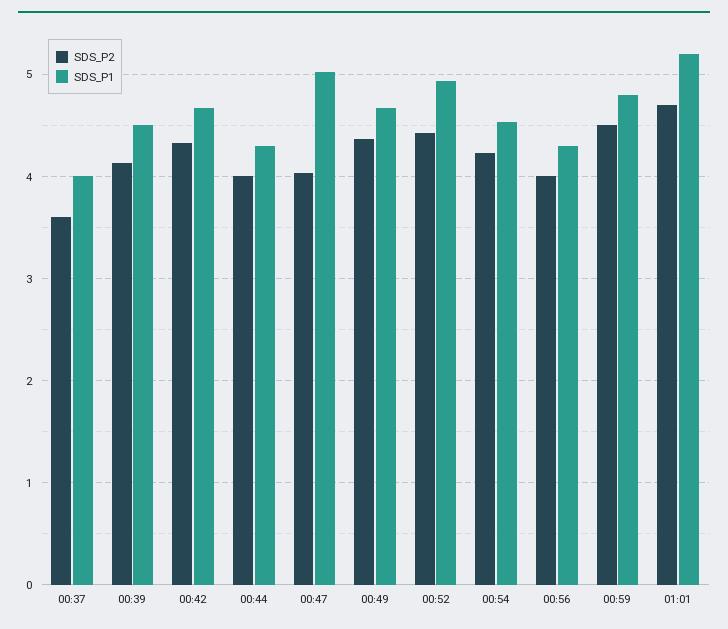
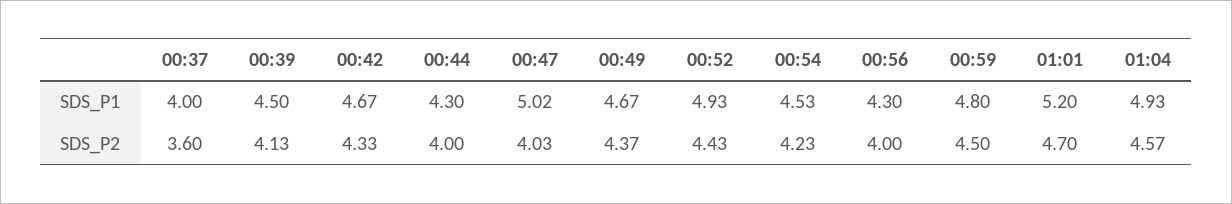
SDS_P1, 01:04: none -> 4.93
SDS_P2, 01:04: none -> 4.57

